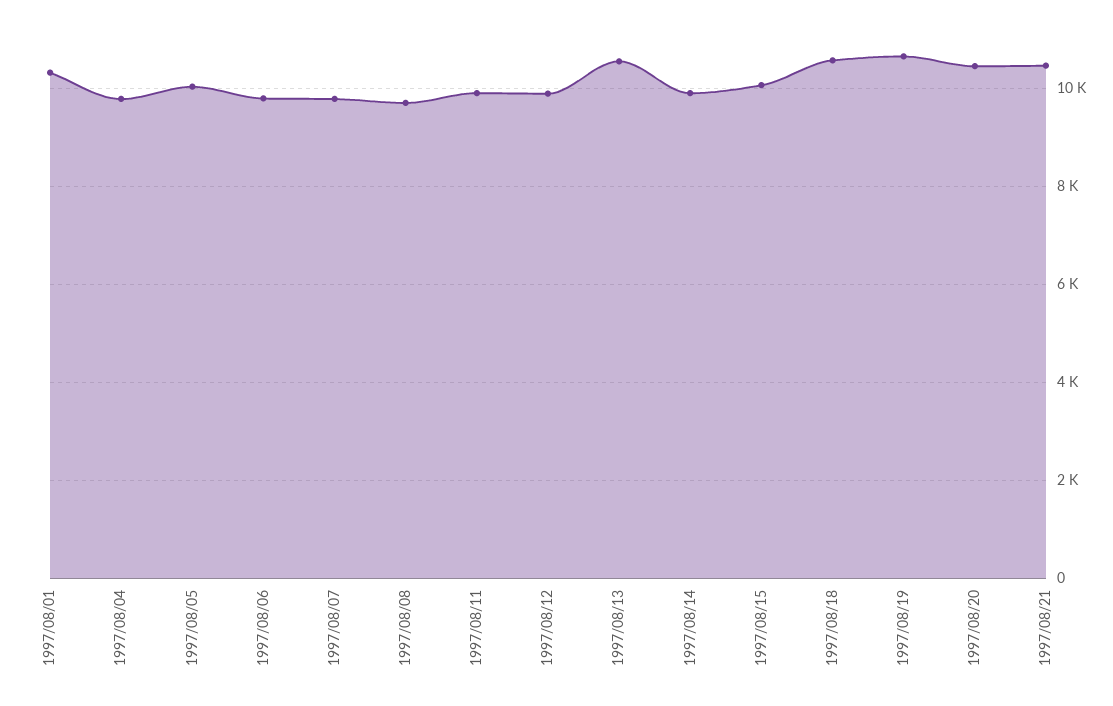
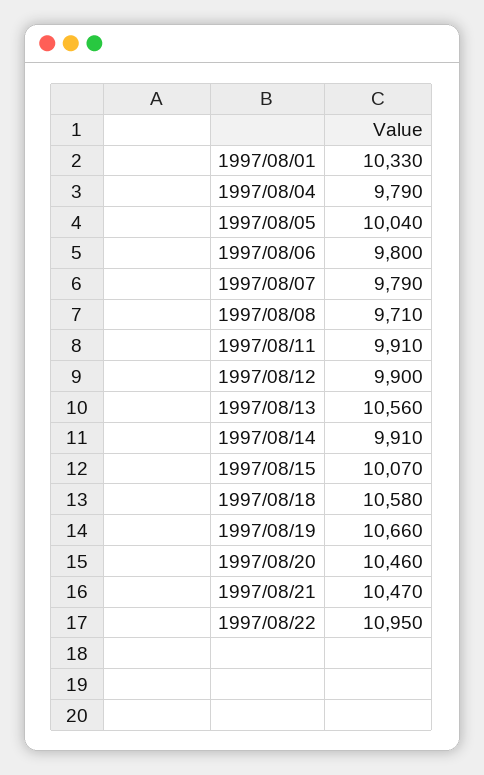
1997/08/22: none -> 10950

